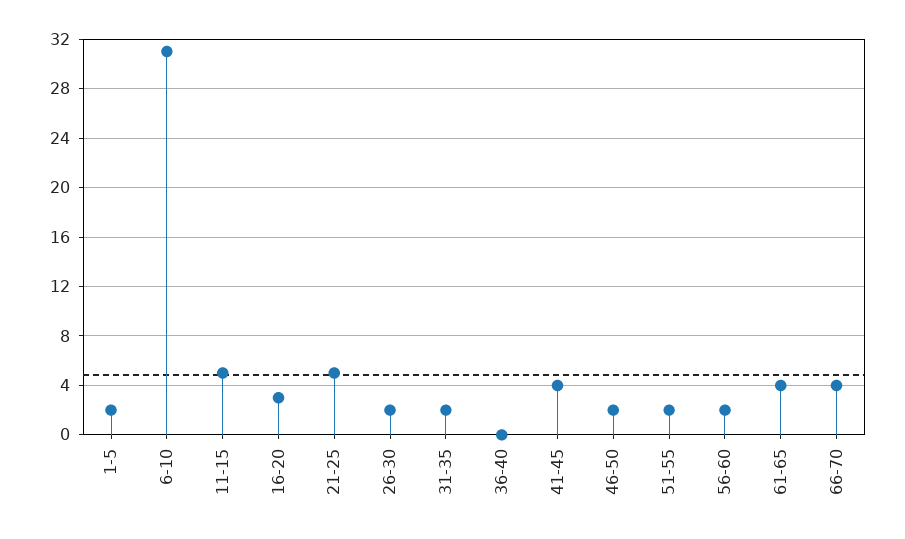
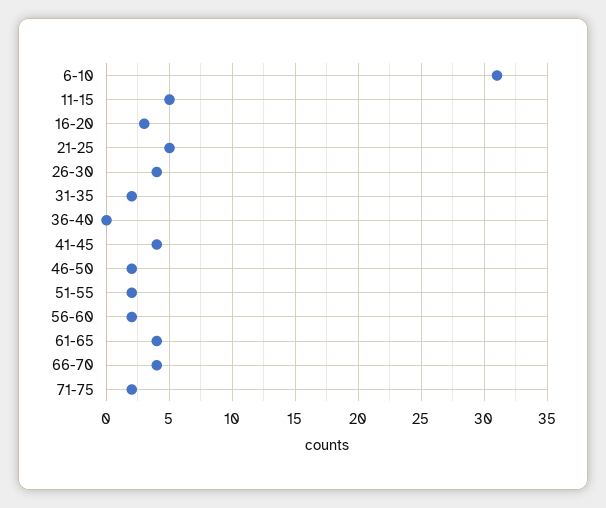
1-5: 2 -> none
26-30: 2 -> 4
71-75: none -> 2

